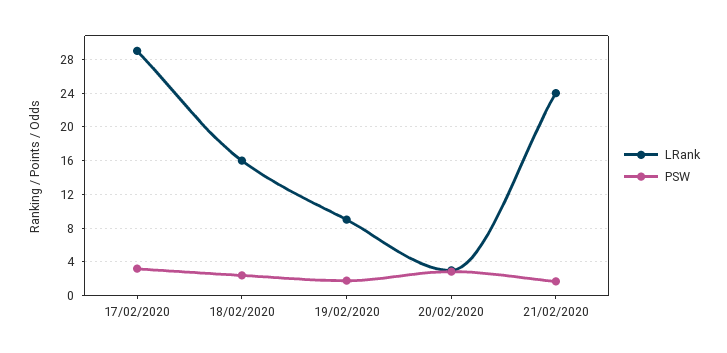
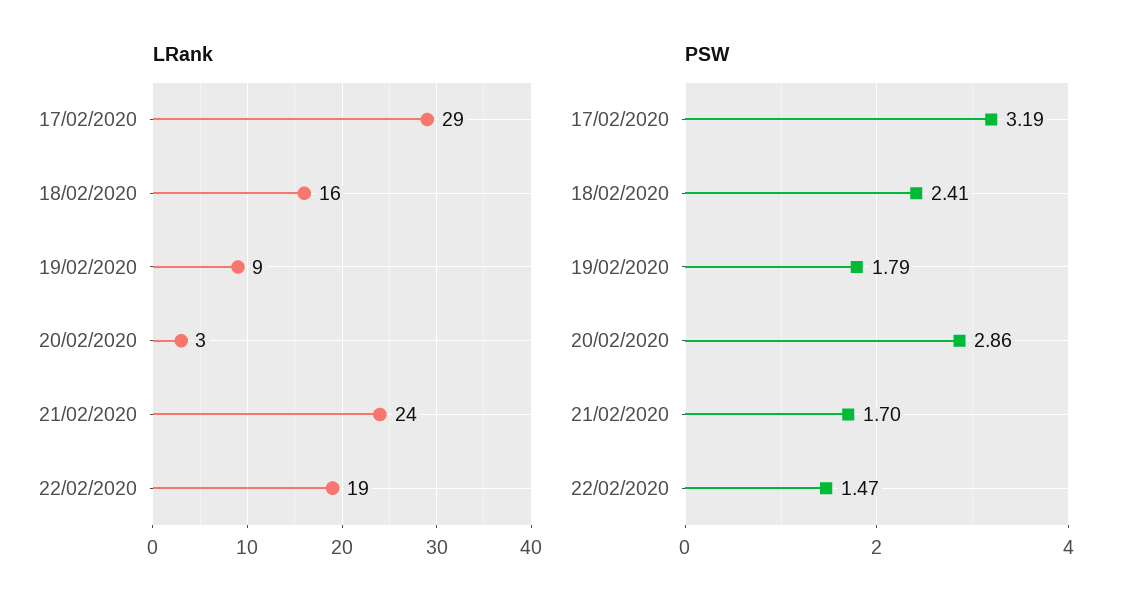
LRank, 22/02/2020: none -> 19
PSW, 22/02/2020: none -> 1.47

